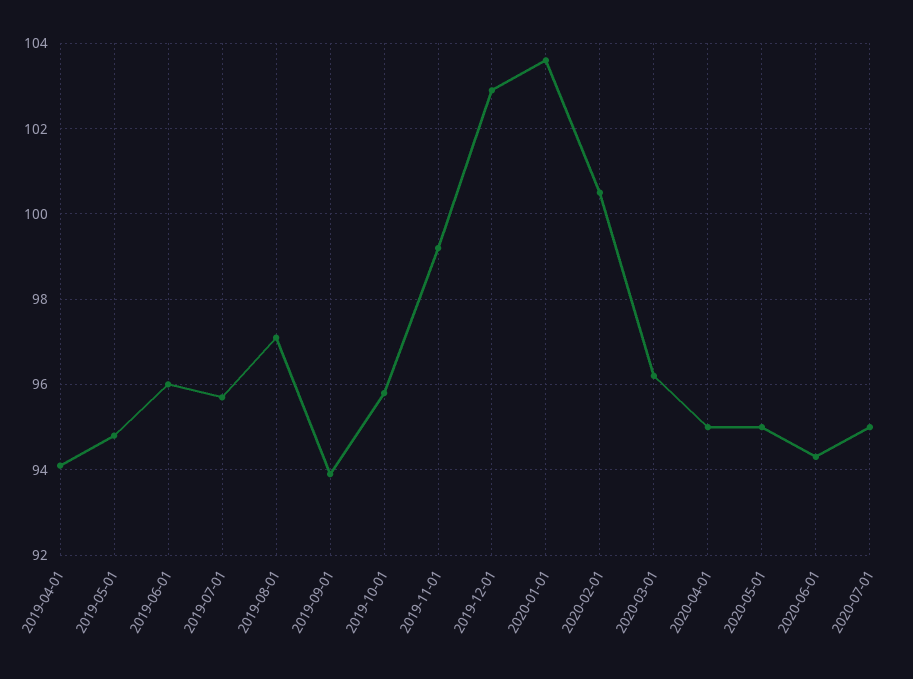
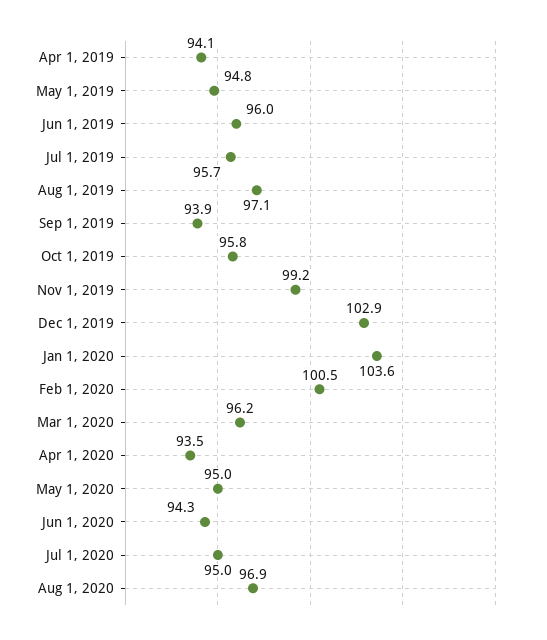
2020-04-01: 95 -> 93.5
Aug 1, 2020: none -> 96.9

